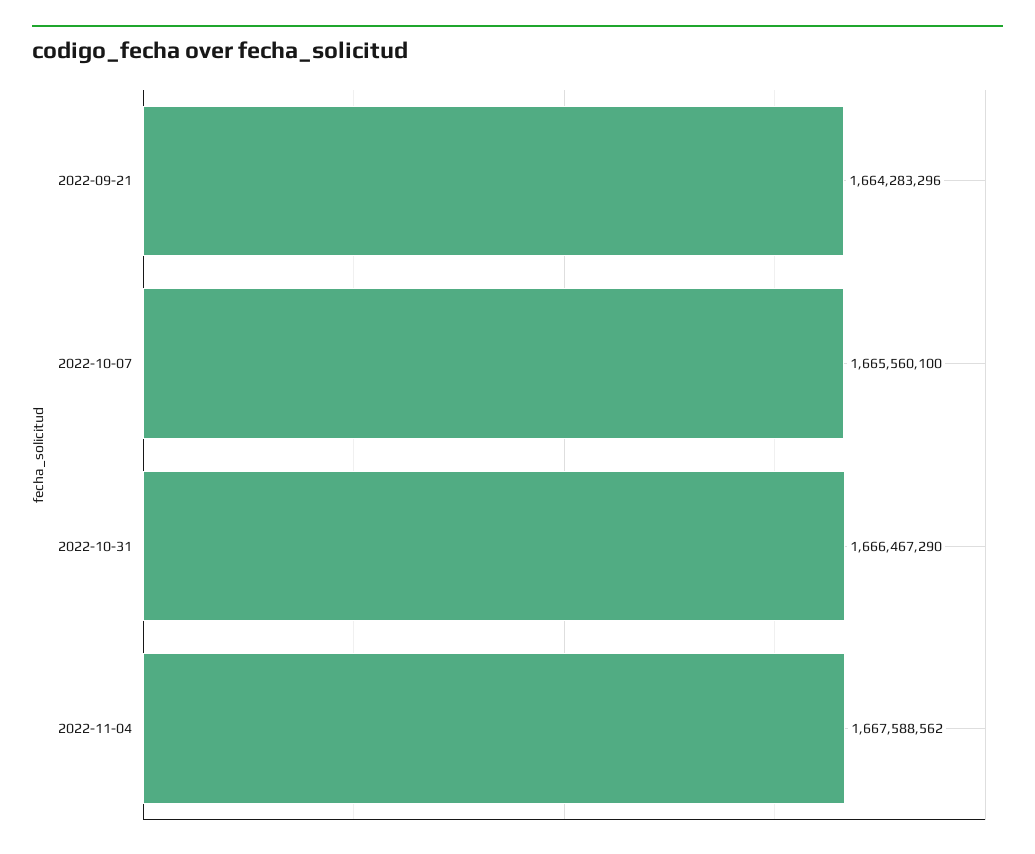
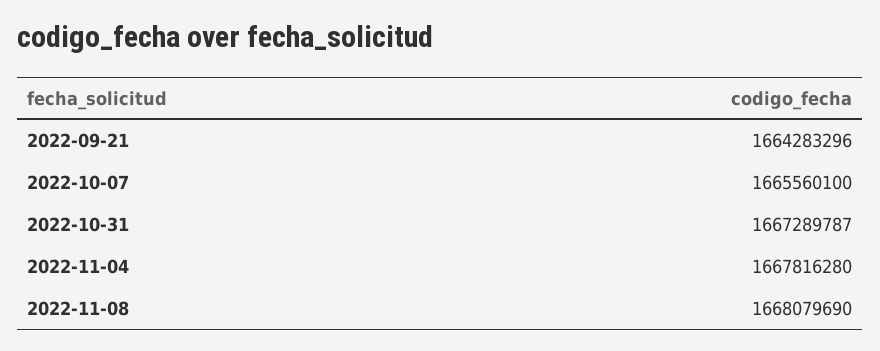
2022-10-31: 1666467290 -> 1667289787
2022-11-04: 1667588562 -> 1667816280
2022-11-08: none -> 1668079690

